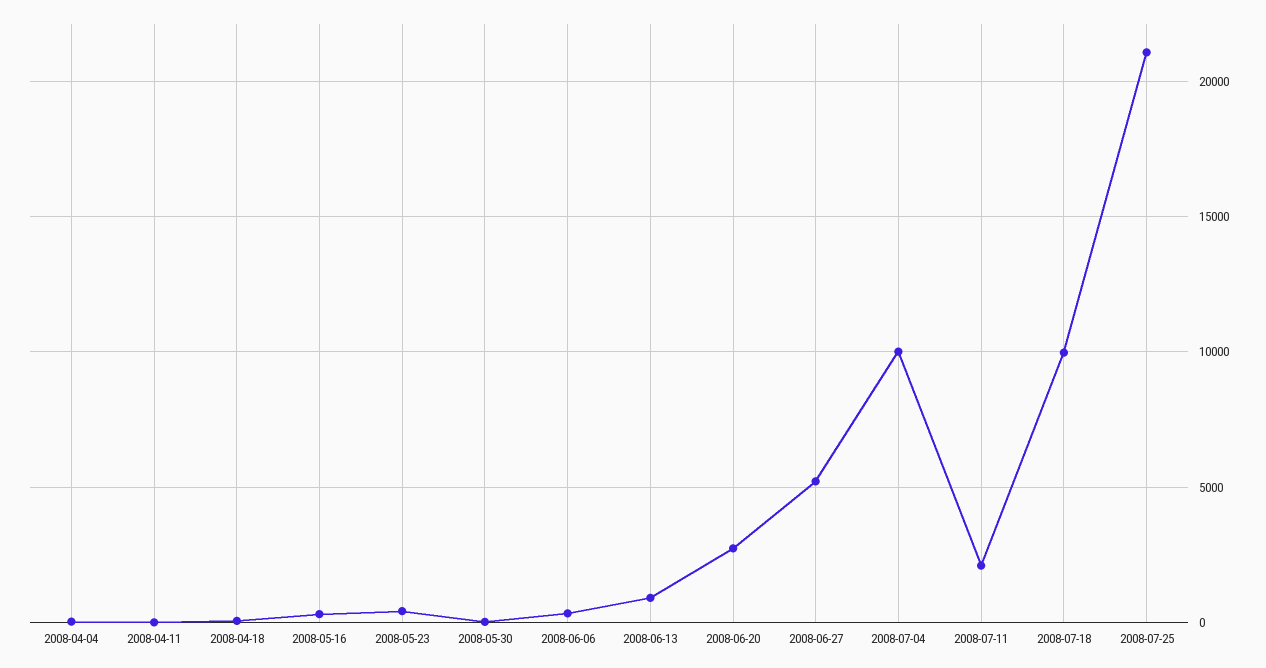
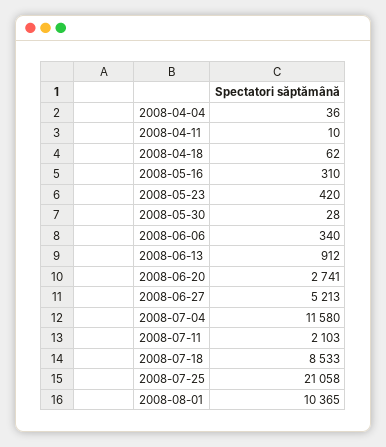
2008-07-04: 10000 -> 11580
2008-07-18: 10000 -> 8533
2008-08-01: none -> 10365

